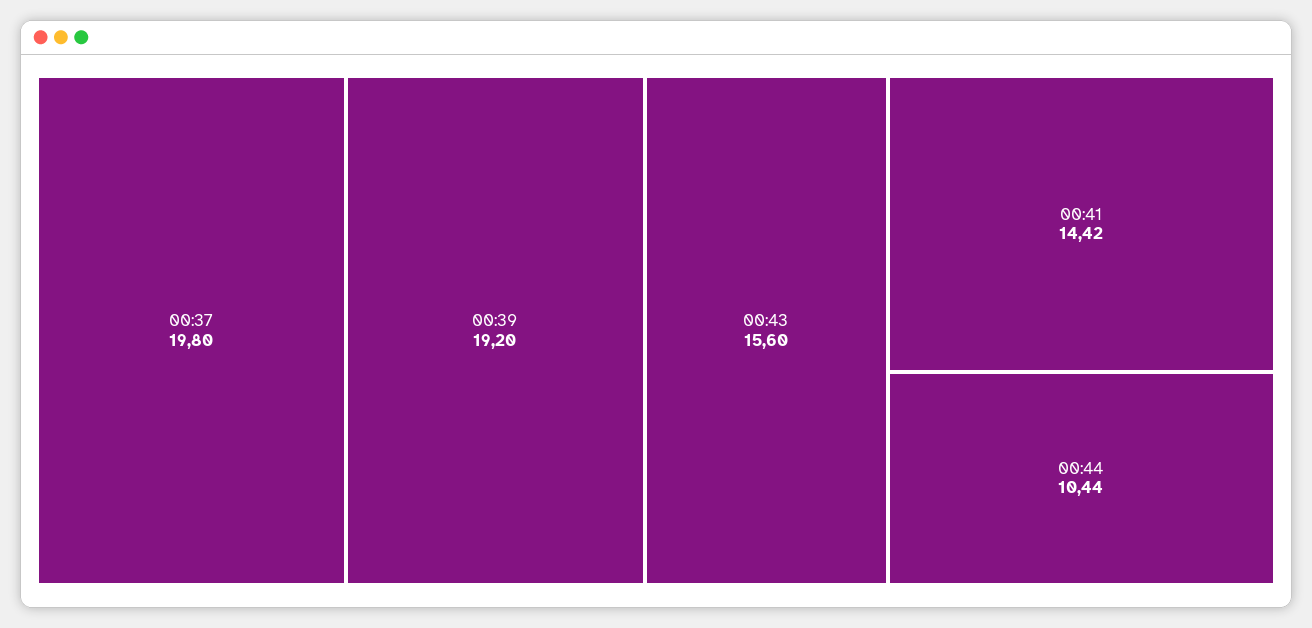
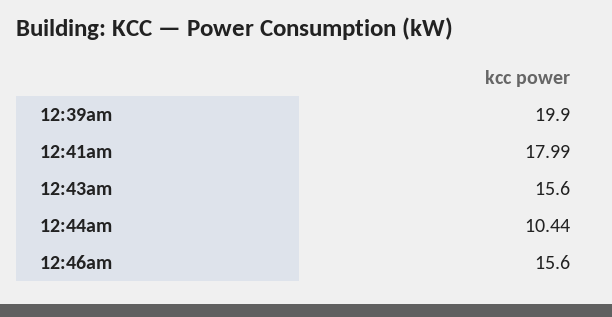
00:37: 19.8 -> none
00:39: 19.2 -> 19.9
00:41: 14.42 -> 17.99
12:46am: none -> 15.6

